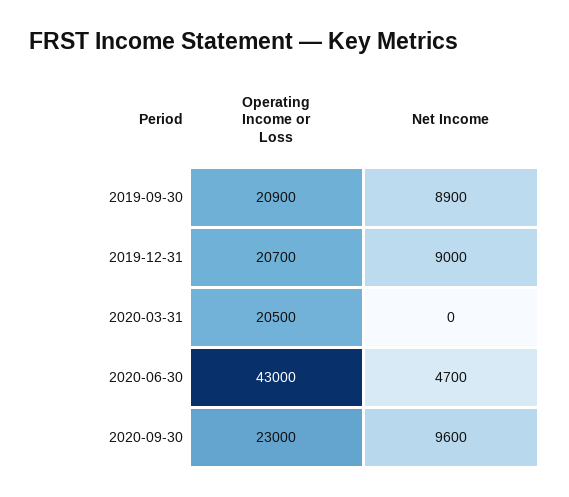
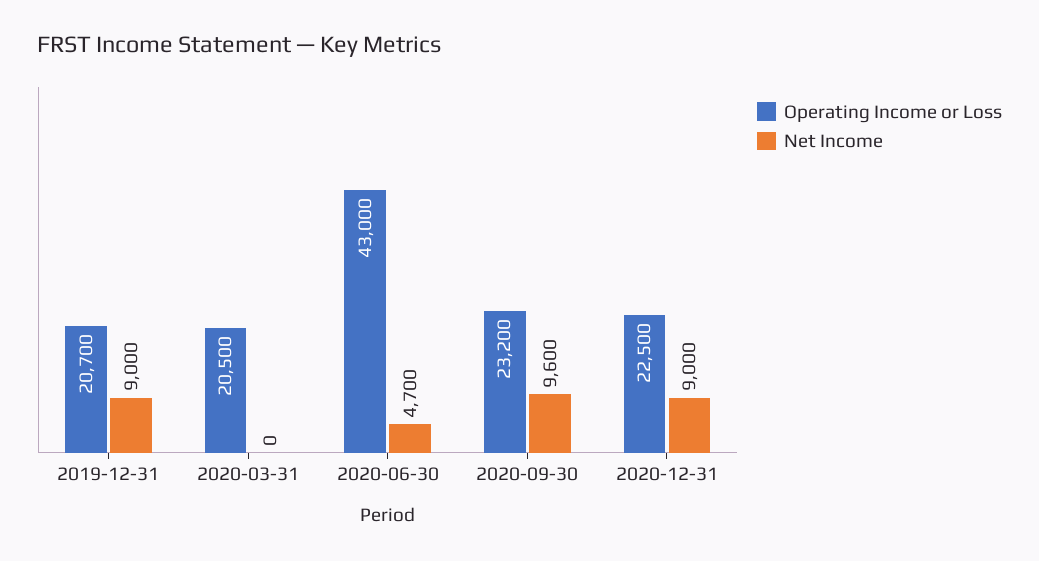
Operating Income or Loss, 2019-09-30: 20900 -> none
Net Income, 2019-09-30: 8900 -> none
Operating Income or Loss, 2020-09-30: 23000 -> 23200
Operating Income or Loss, 2020-12-31: none -> 22500
Net Income, 2020-12-31: none -> 9000

